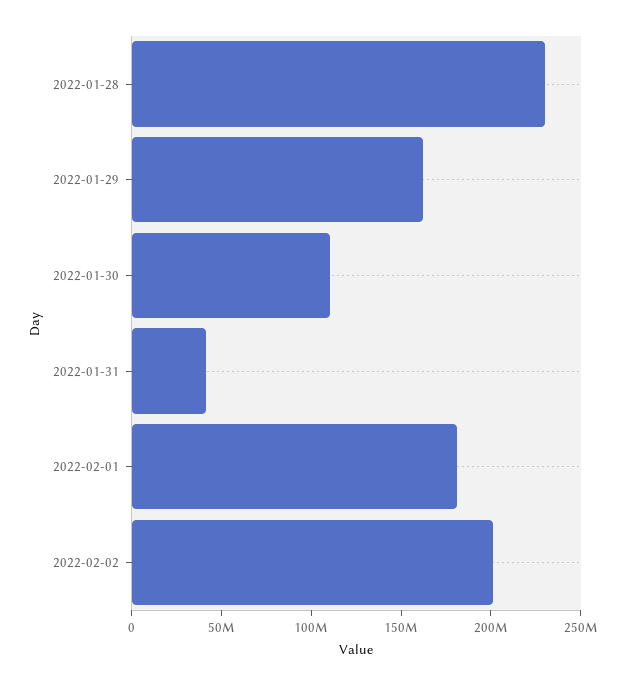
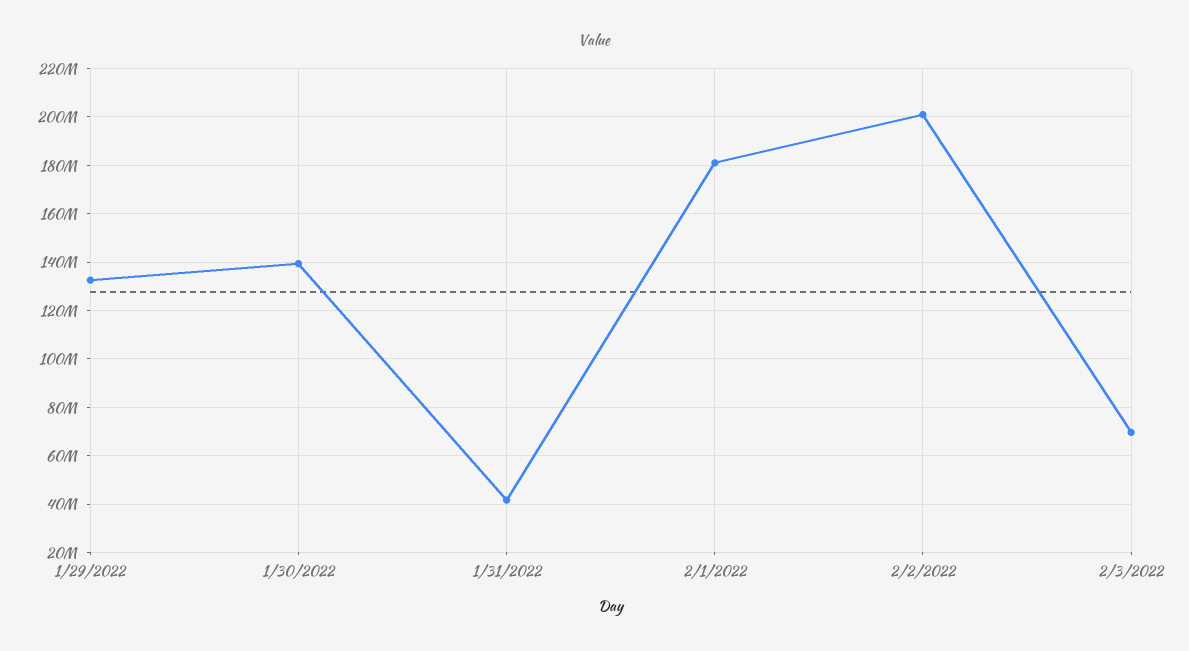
2022-01-28: 230000000 -> none
2022-01-29: 160000000 -> 132500000
2022-01-30: 110000000 -> 140000000
2/3/2022: none -> 70000000

